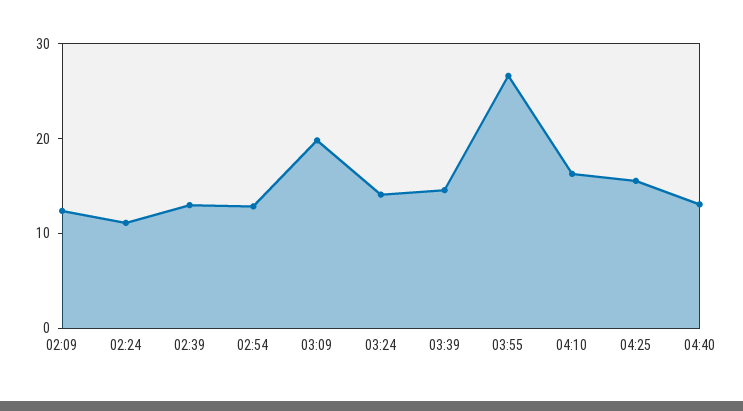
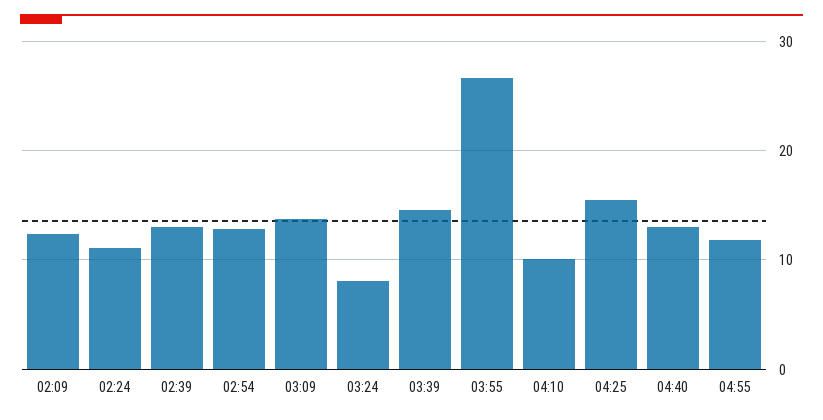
03:09: 20 -> 14
03:24: 14 -> 8
04:10: 16 -> 10
04:55: none -> 12

